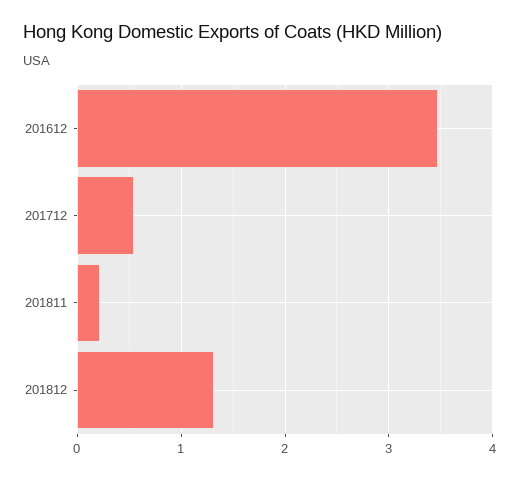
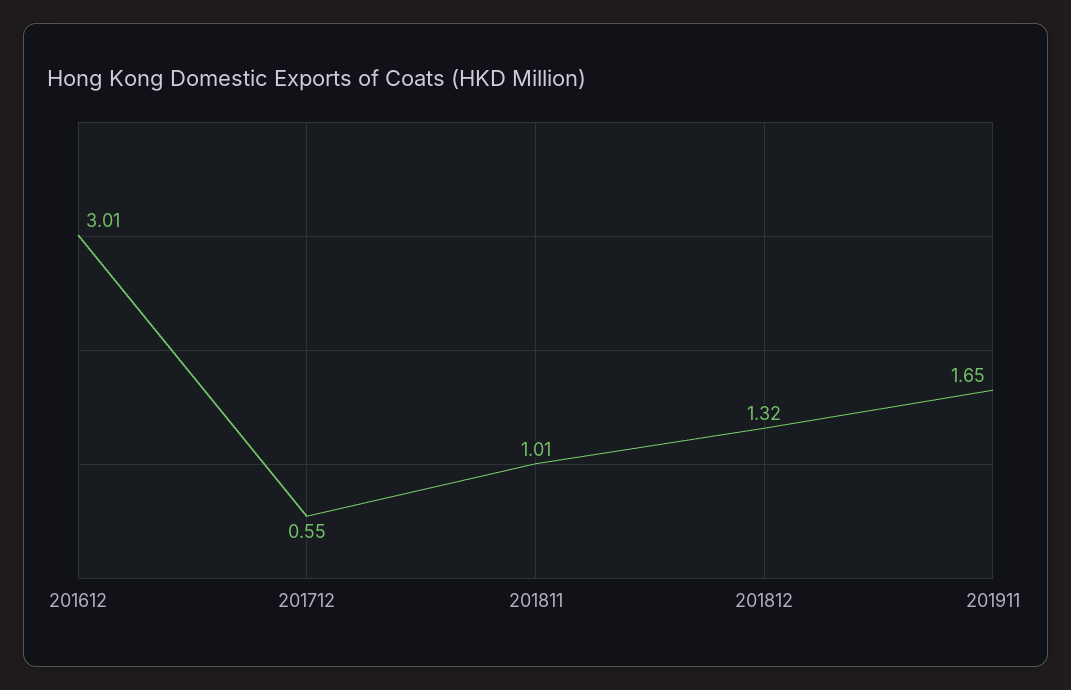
201612: 3.5 -> 3.01
201811: 0.2 -> 1.01
201911: none -> 1.65

